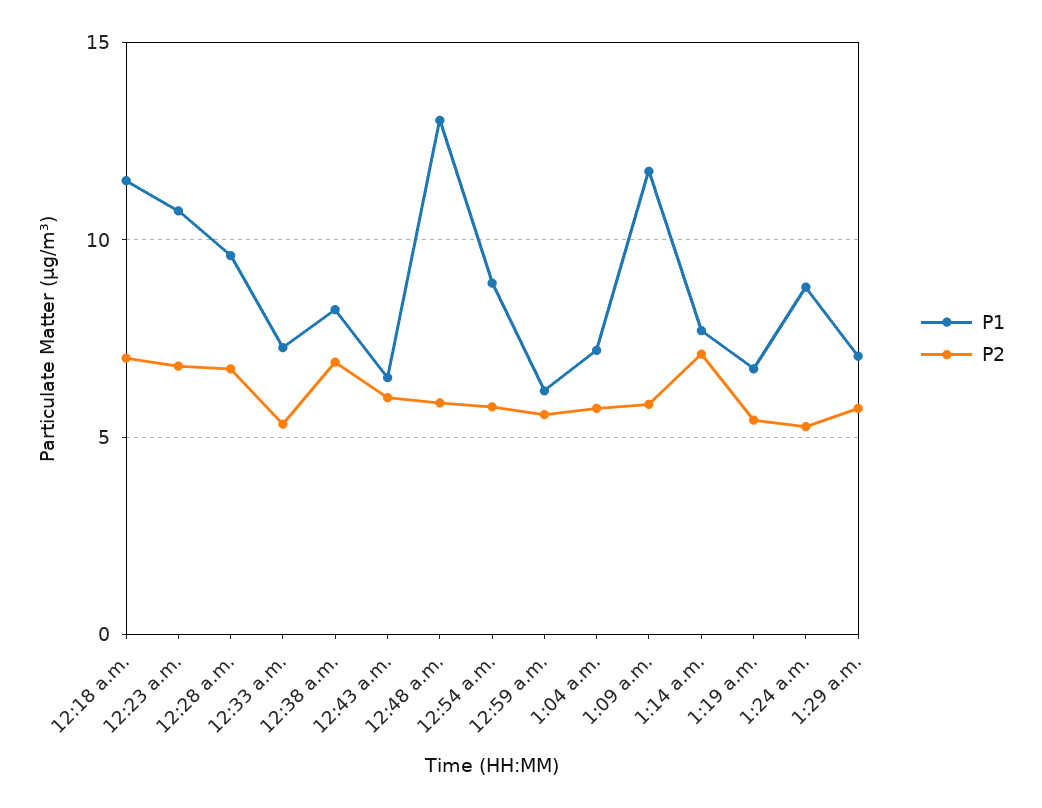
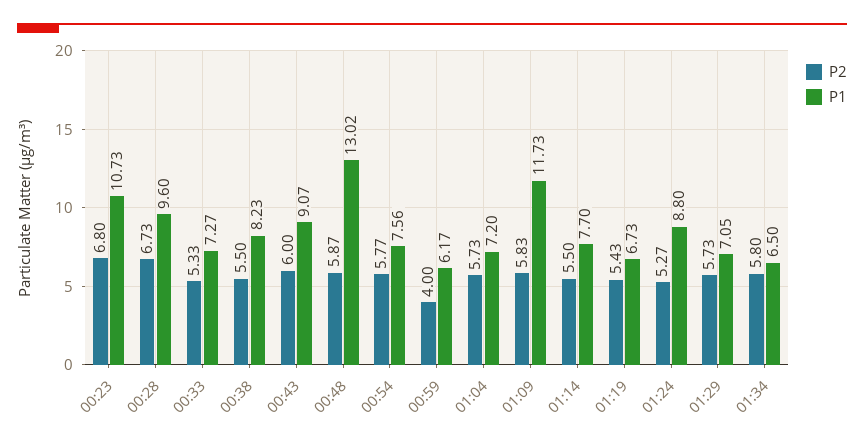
P1, 12:18 a.m.: 11.5 -> none
P2, 12:18 a.m.: 7 -> none
P2, 12:38 a.m.: 7 -> 5.5
P1, 12:43 a.m.: 6.5 -> 9.07
P1, 12:54 a.m.: 9 -> 7.56
P2, 12:59 a.m.: 5.5 -> 4
P2, 1:14 a.m.: 7 -> 5.5
P2, 01:34: none -> 5.8
P1, 01:34: none -> 6.5

